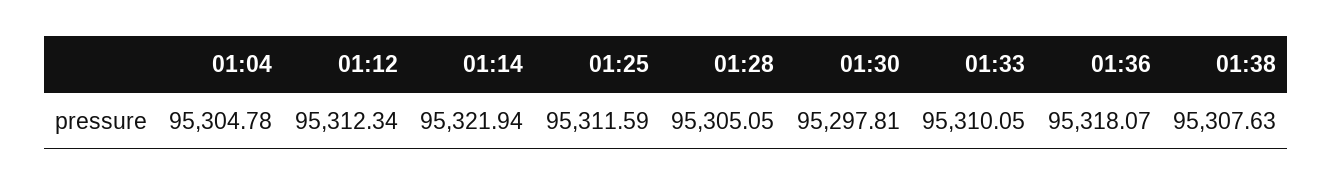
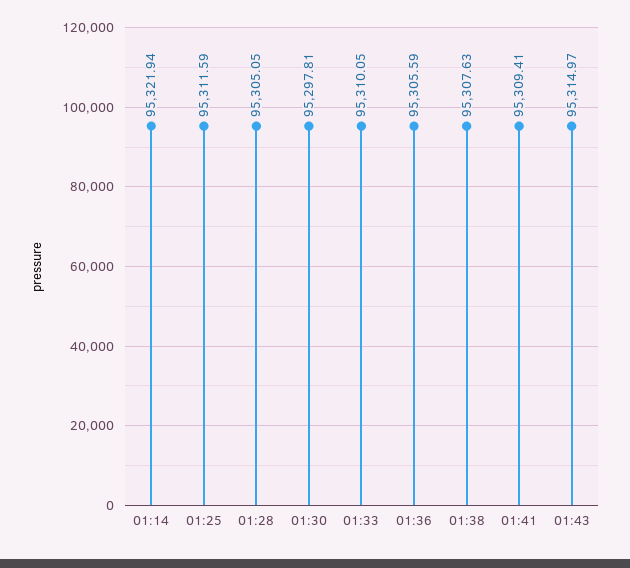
01:04: 95304.78 -> none
01:12: 95312.34 -> none
01:36: 95318.07 -> 95305.59
01:41: none -> 95309.41
01:43: none -> 95314.97

